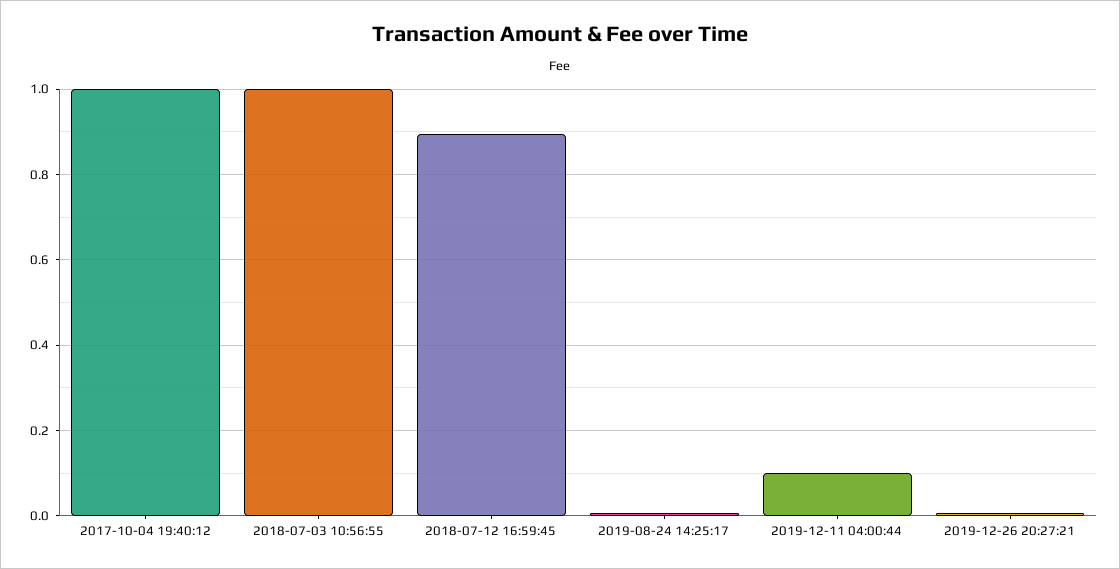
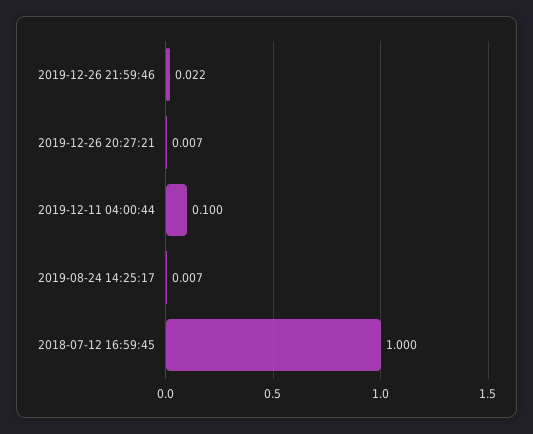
2017-10-04 19:40:12: 1 -> none
2018-07-03 10:56:55: 1 -> none
2018-07-12 16:59:45: 0.9 -> 1
2019-12-26 21:59:46: none -> 0.022

